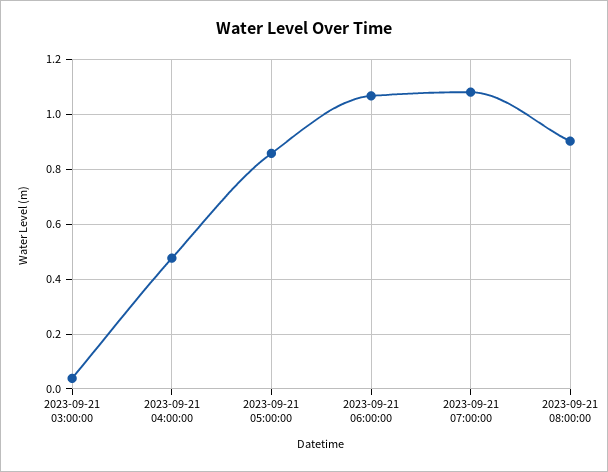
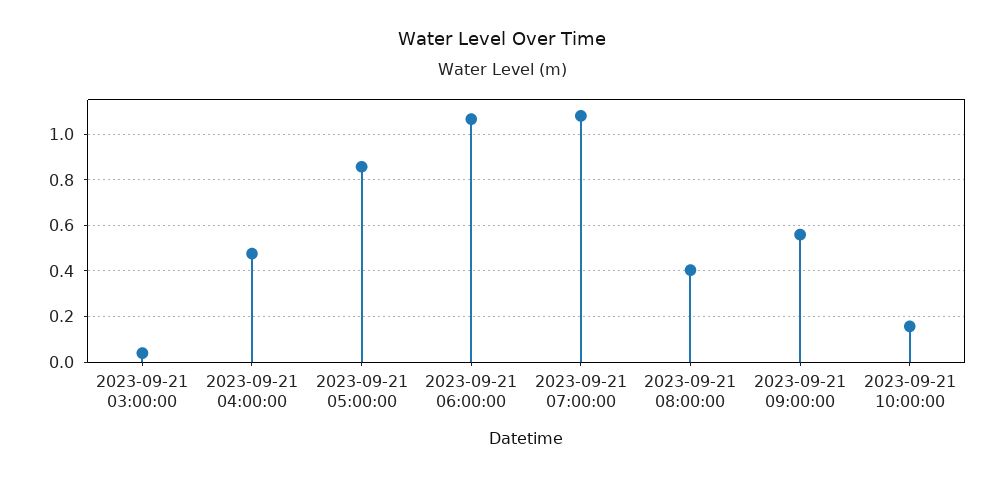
2023-09-21 08:00:00: 0.9 -> 0.4
2023-09-21 09:00:00: none -> 0.55
2023-09-21 10:00:00: none -> 0.15

